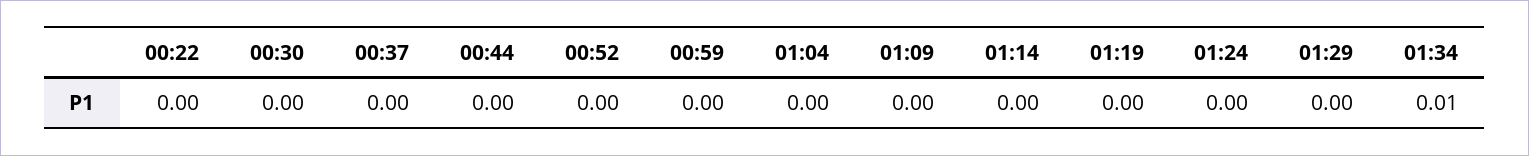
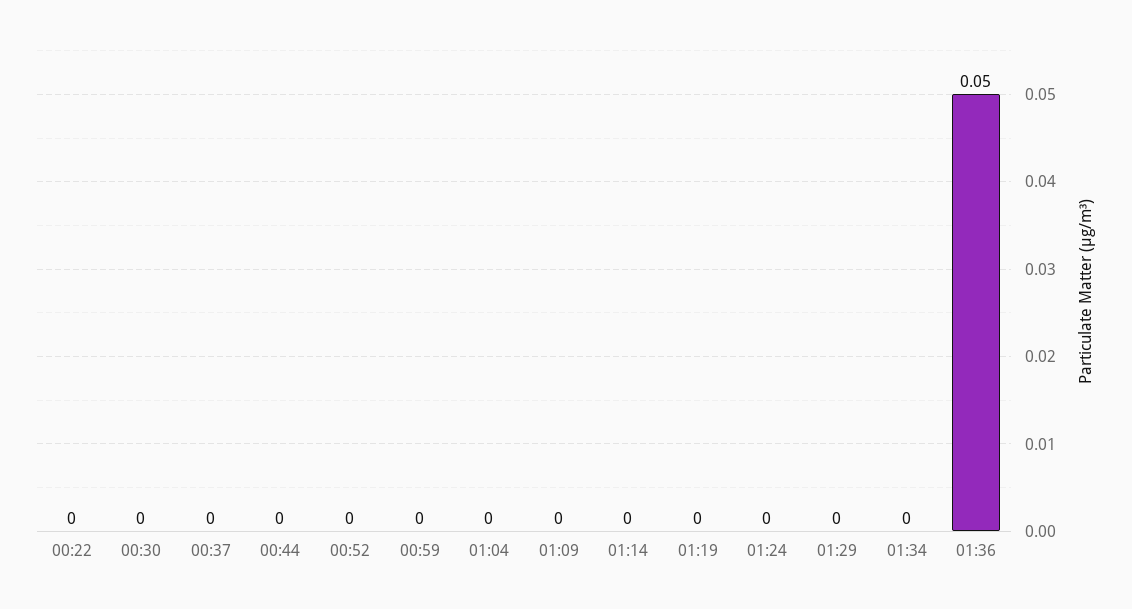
01:34: 0.01 -> 0
01:36: none -> 0.05

